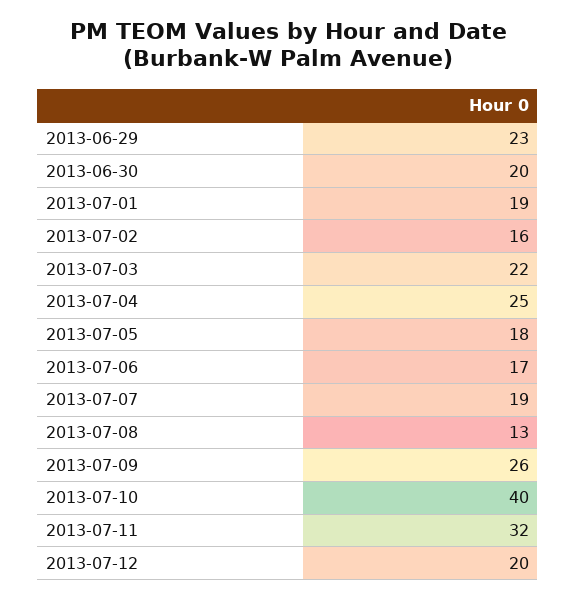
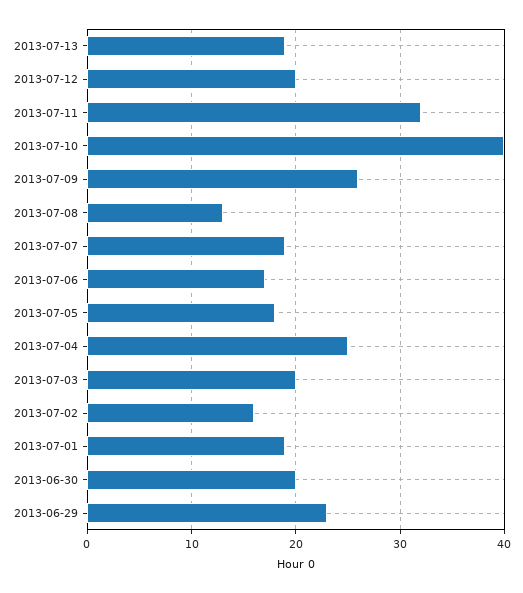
2013-07-03: 22 -> 20
2013-07-13: none -> 19

